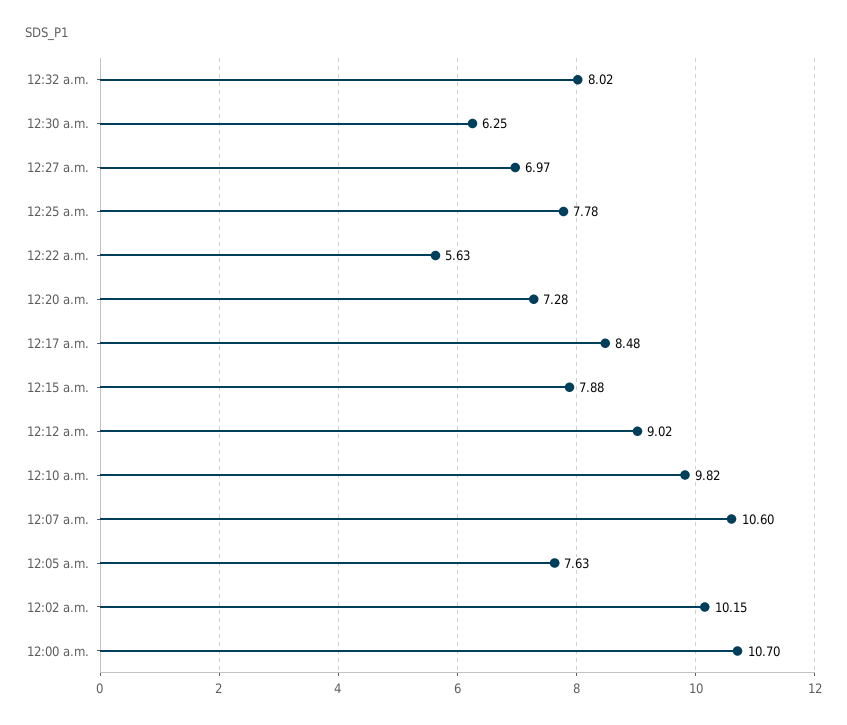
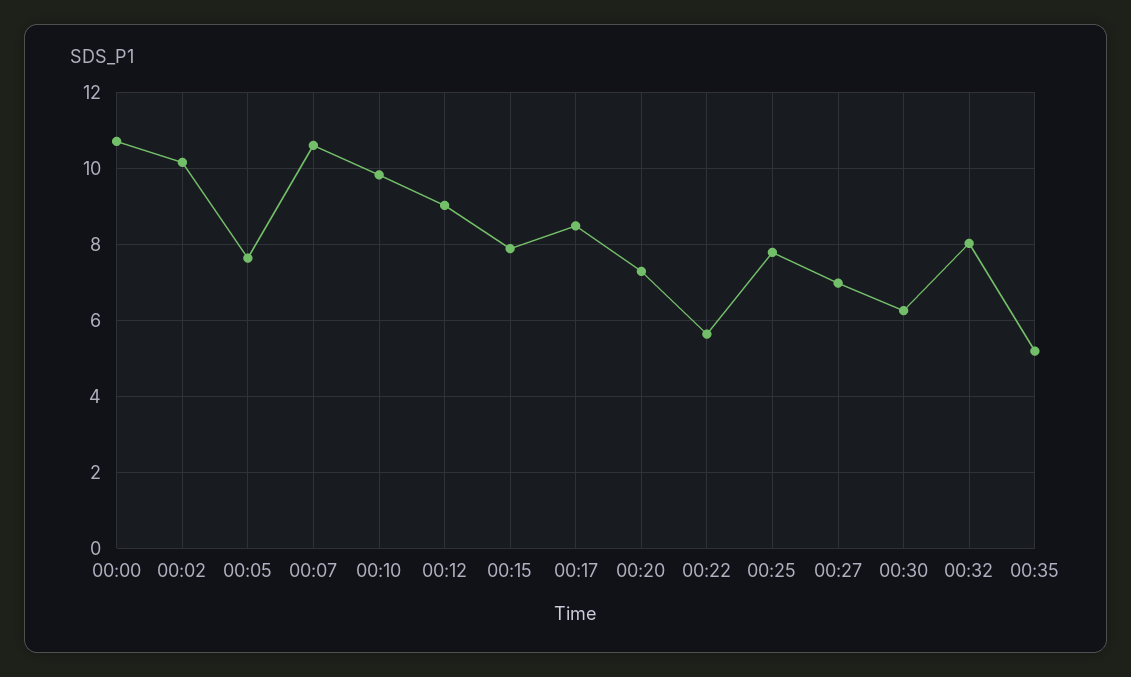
00:35: none -> 5.2

